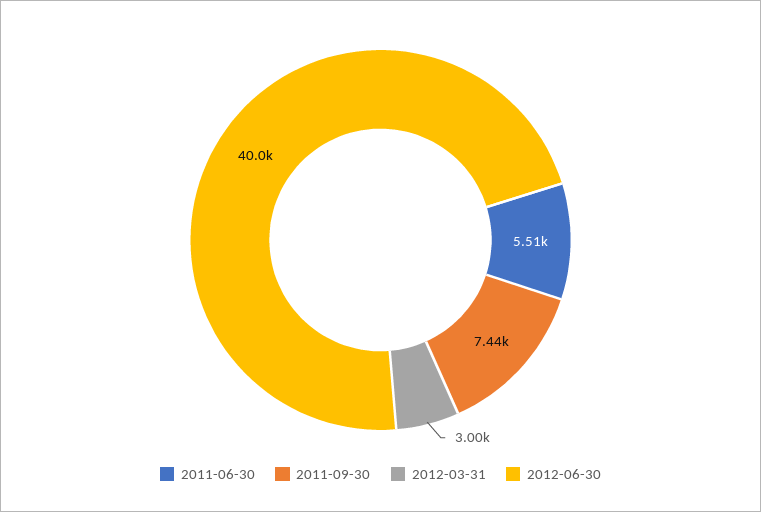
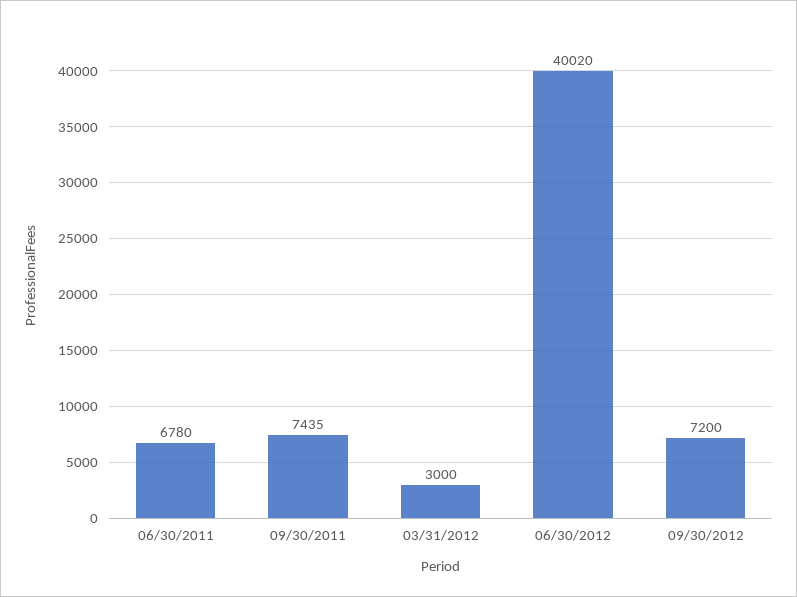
2011-06-30: 5510 -> 6780
09/30/2012: none -> 7200

